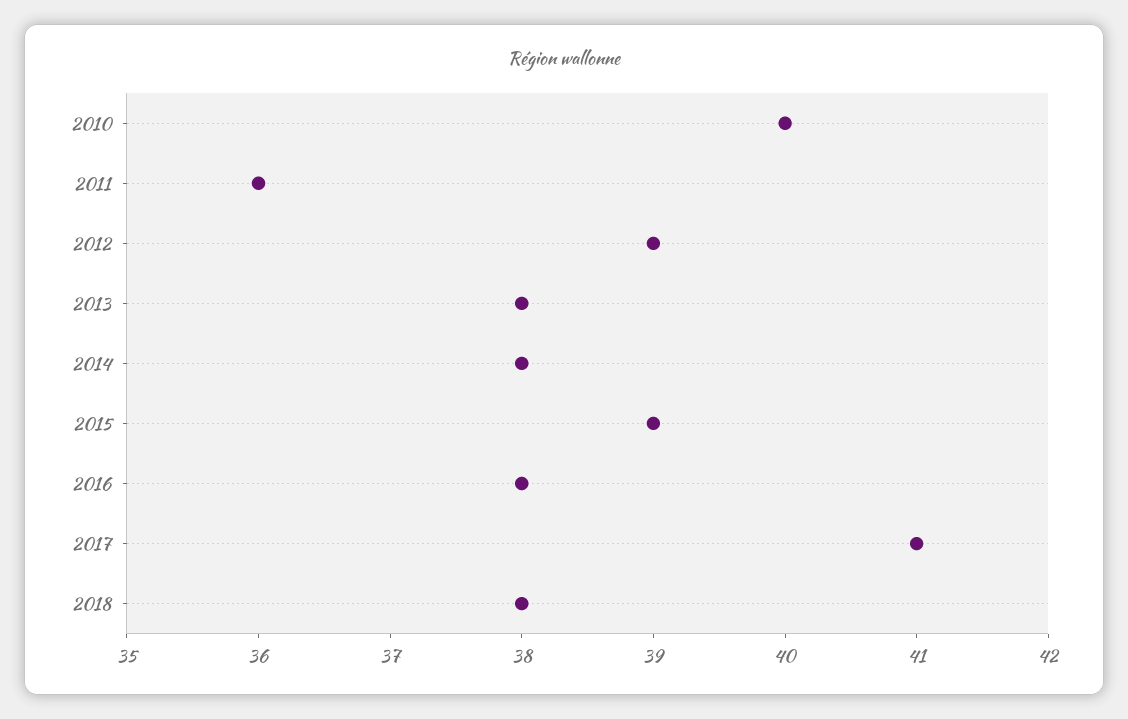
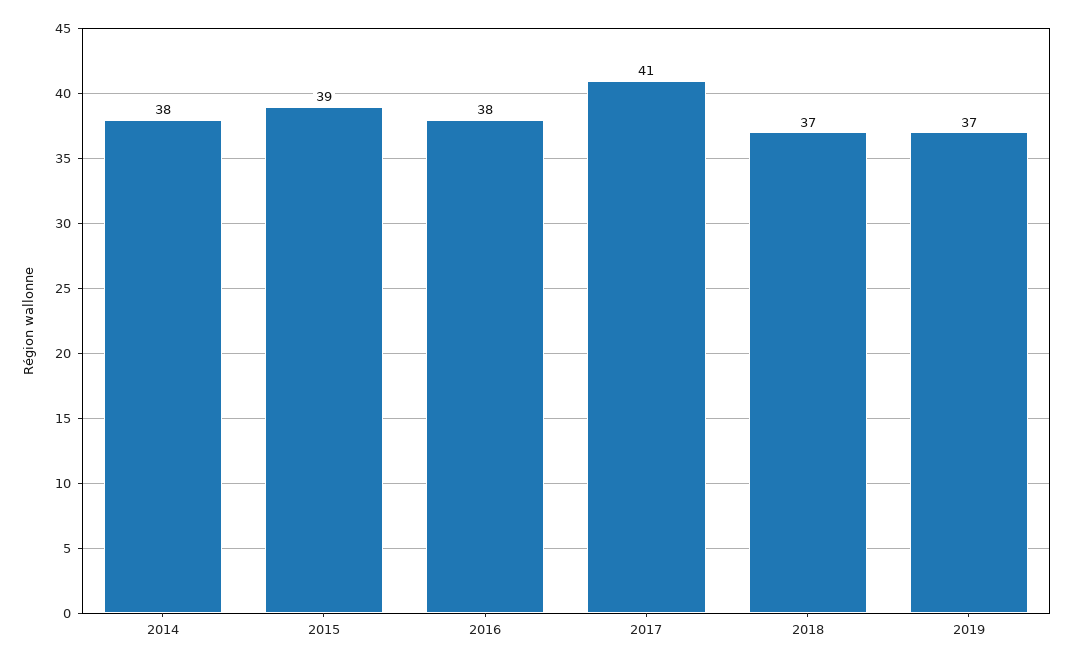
2010: 40 -> none
2011: 36 -> none
2012: 39 -> none
2013: 38 -> none
2018: 38 -> 37
2019: none -> 37

